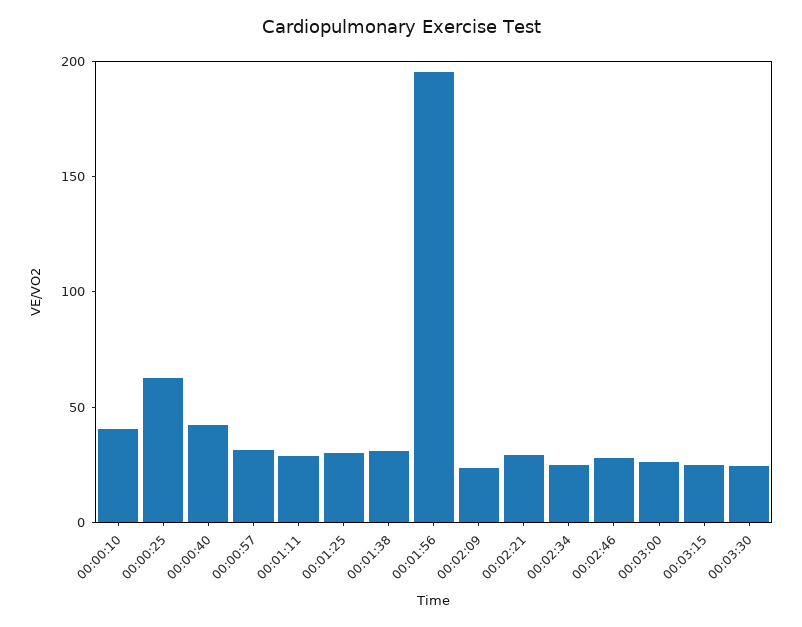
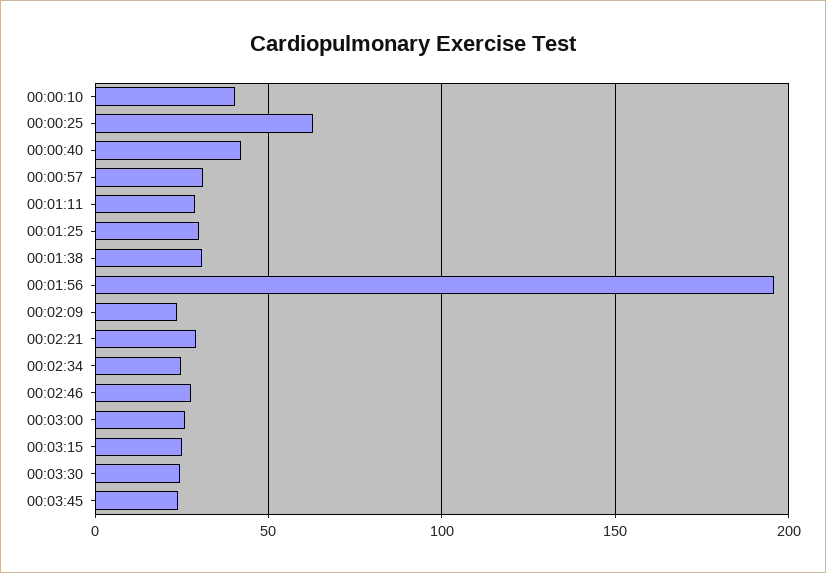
00:03:45: none -> 25

